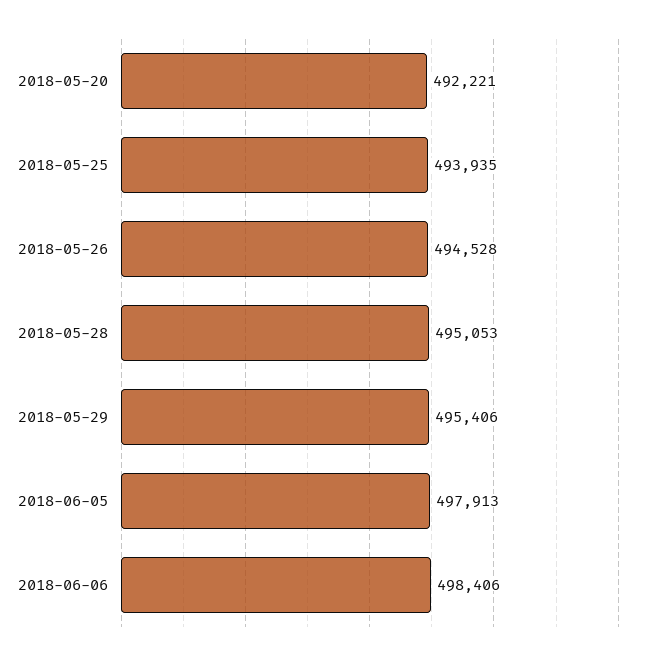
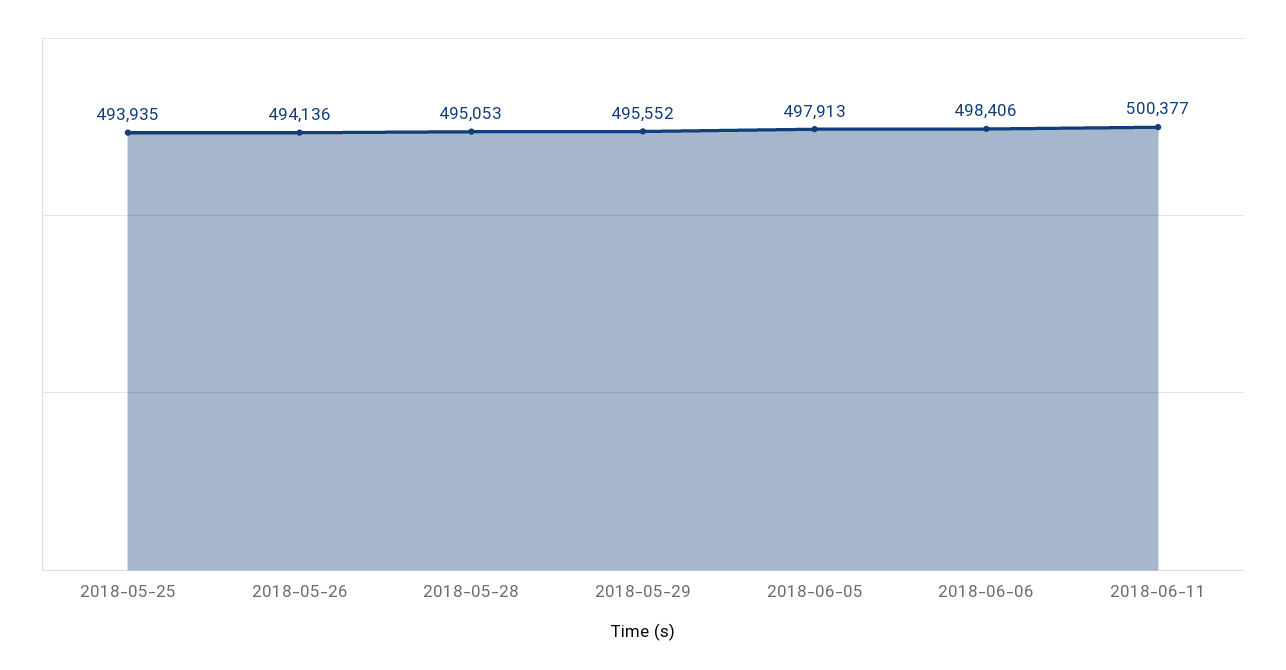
2018-05-20: 492221 -> none
2018-05-26: 494528 -> 494136
2018-05-29: 495406 -> 495552
2018-06-11: none -> 500377

